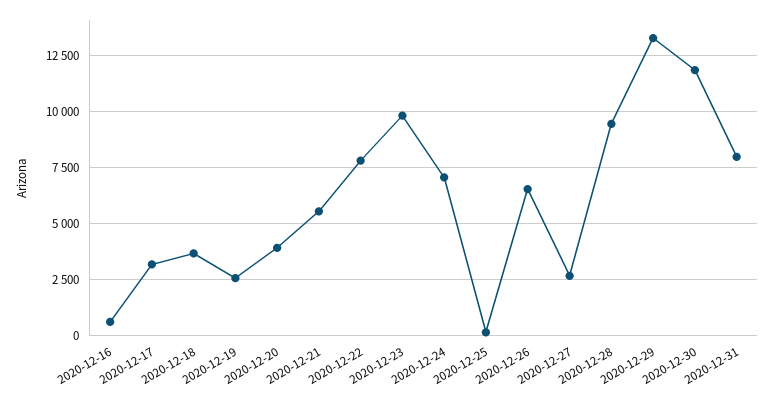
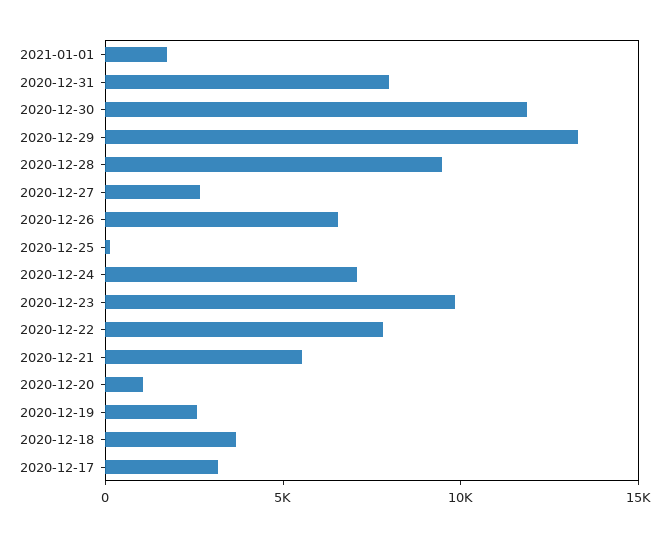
2020-12-16: 500 -> none
2020-12-20: 4000 -> 1000
2021-01-01: none -> 2000

